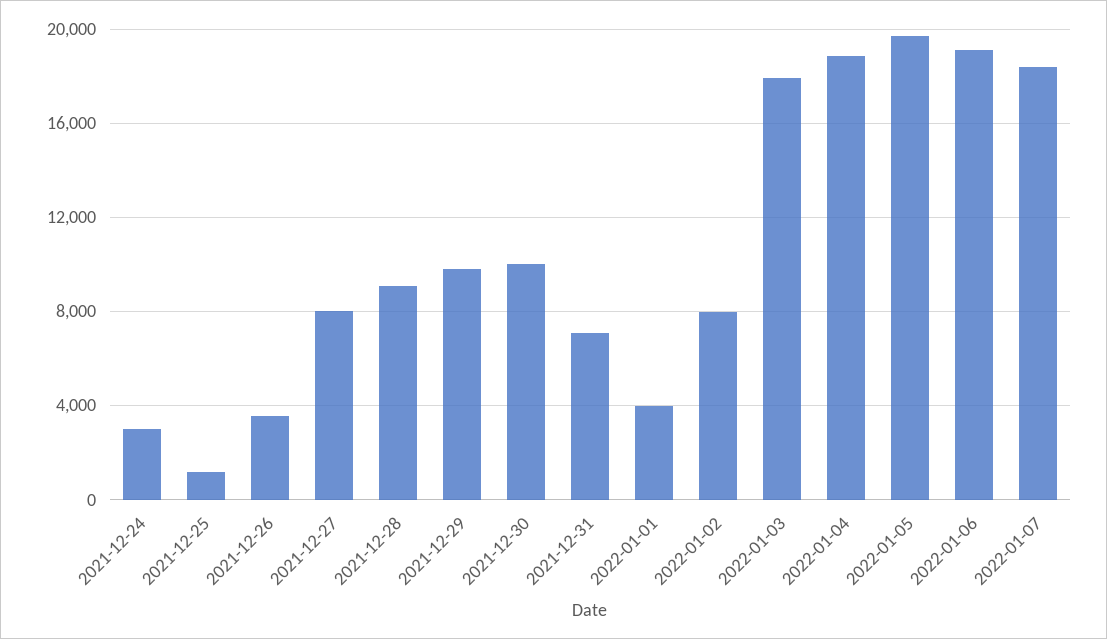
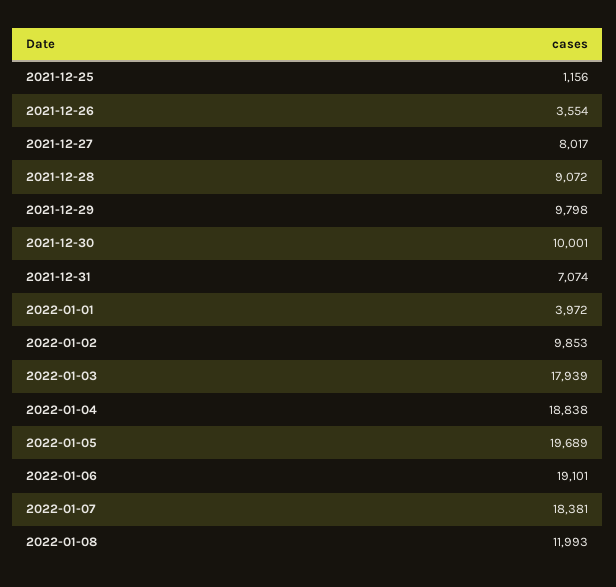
2021-12-24: 3000 -> none
2022-01-02: 8000 -> 9853
2022-01-08: none -> 11993

